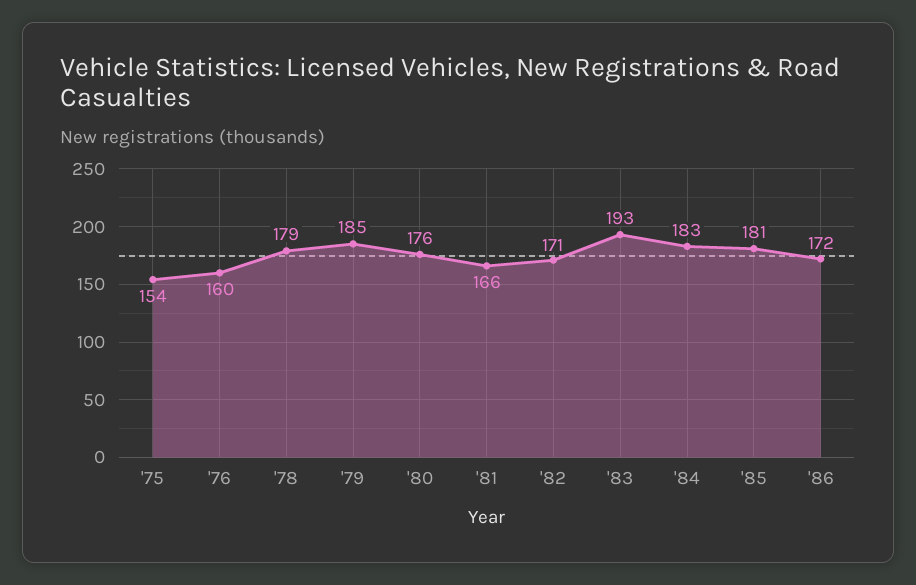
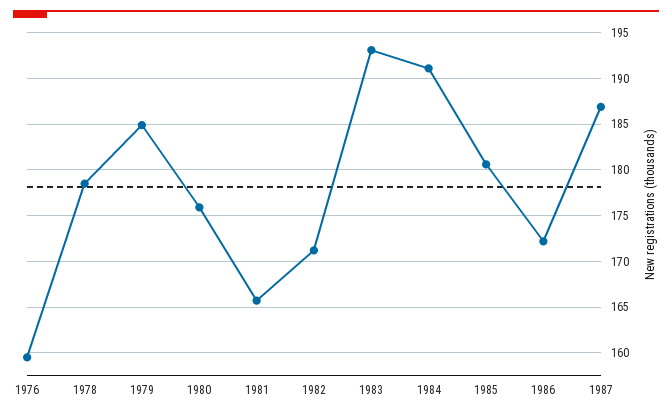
'75: 154 -> none
'84: 183 -> 191
1987: none -> 187

